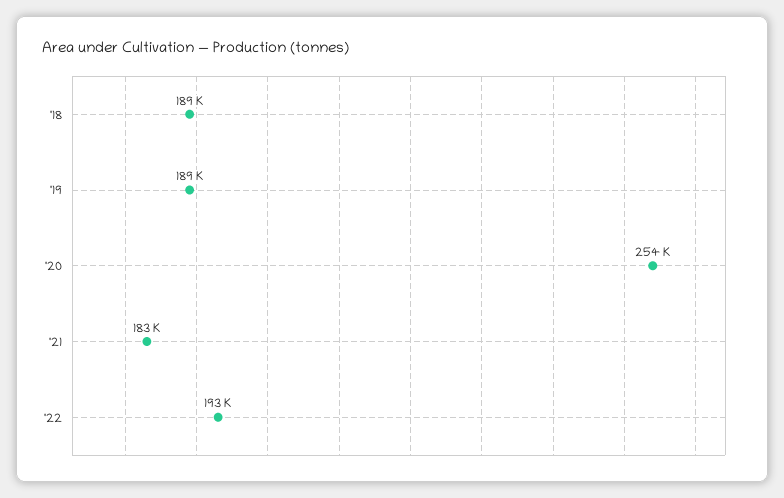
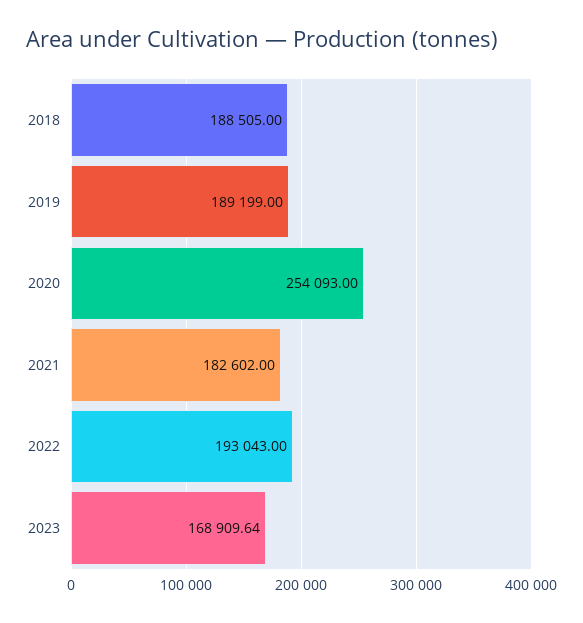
2023: none -> 168909.64

